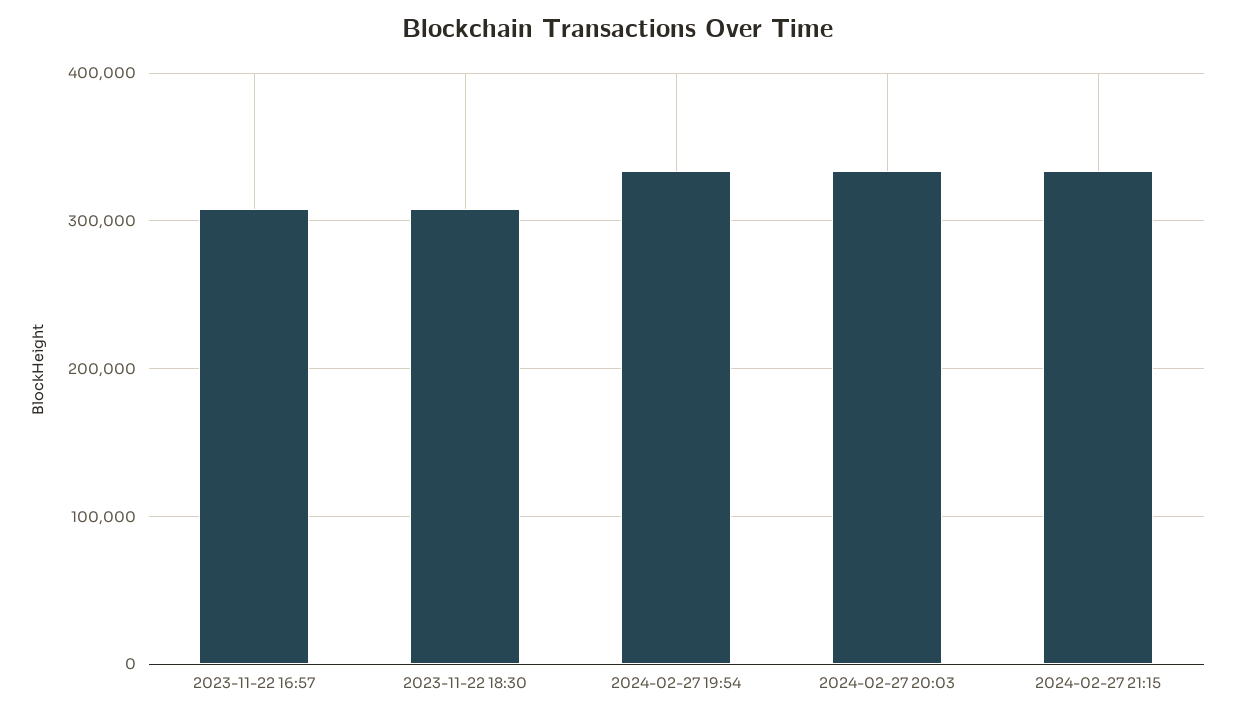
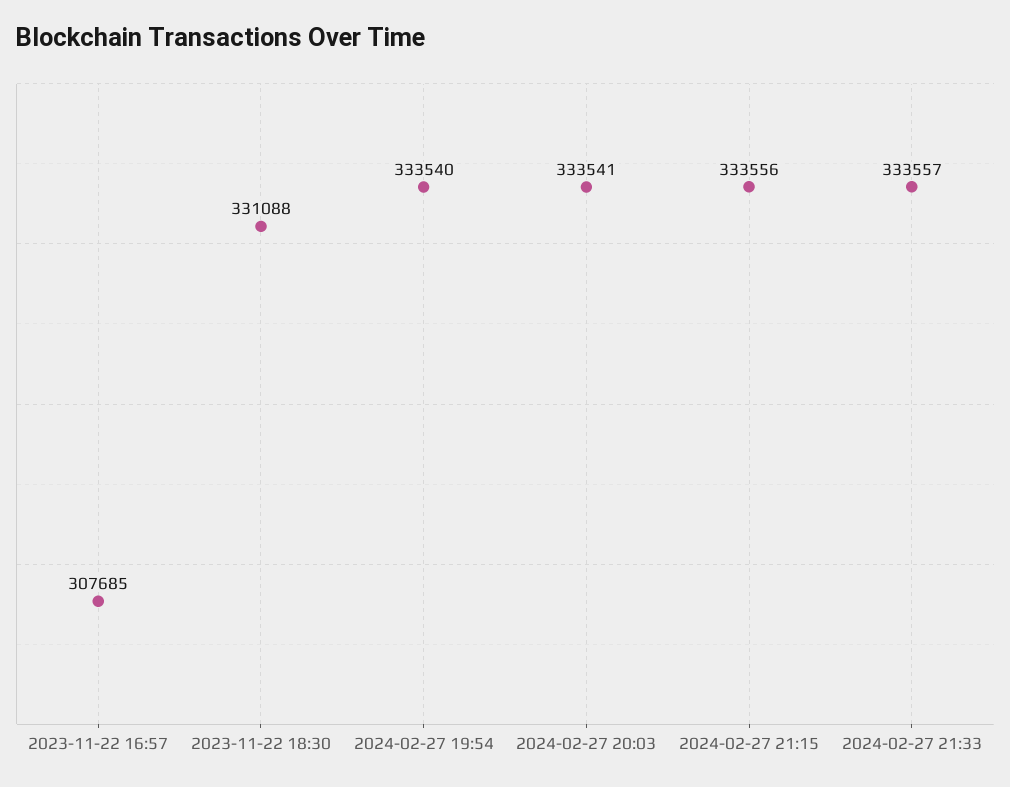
2023-11-22 18:30: 310000 -> 331088
2024-02-27 21:33: none -> 333557

